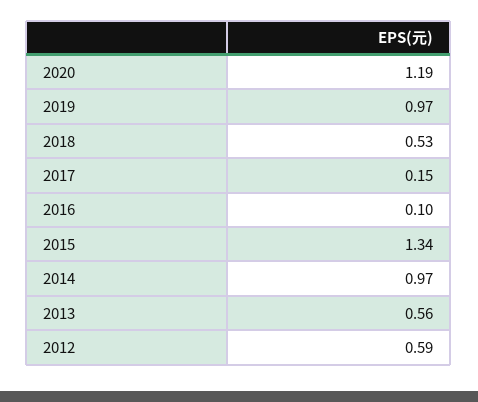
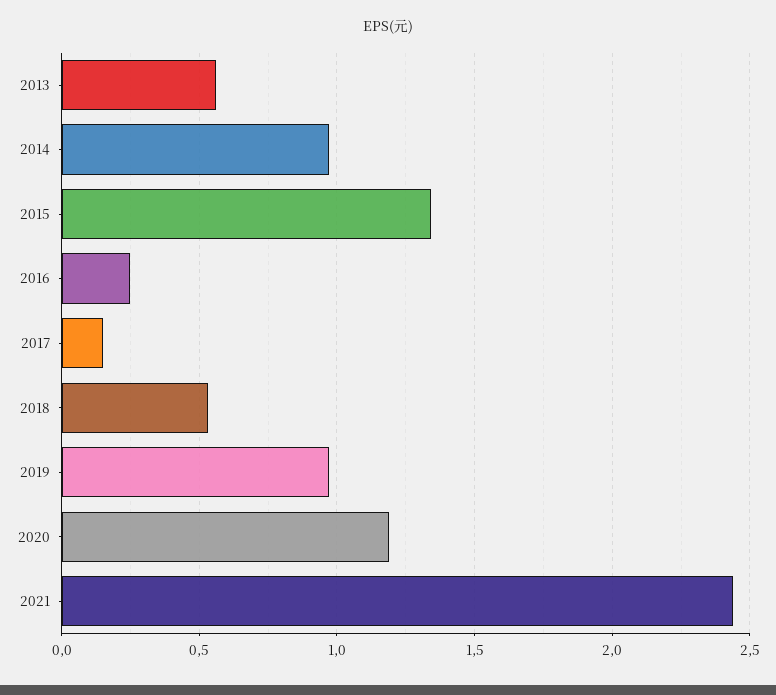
2016: 0.1 -> 0.25
2012: 0.59 -> none
2021: none -> 2.45

